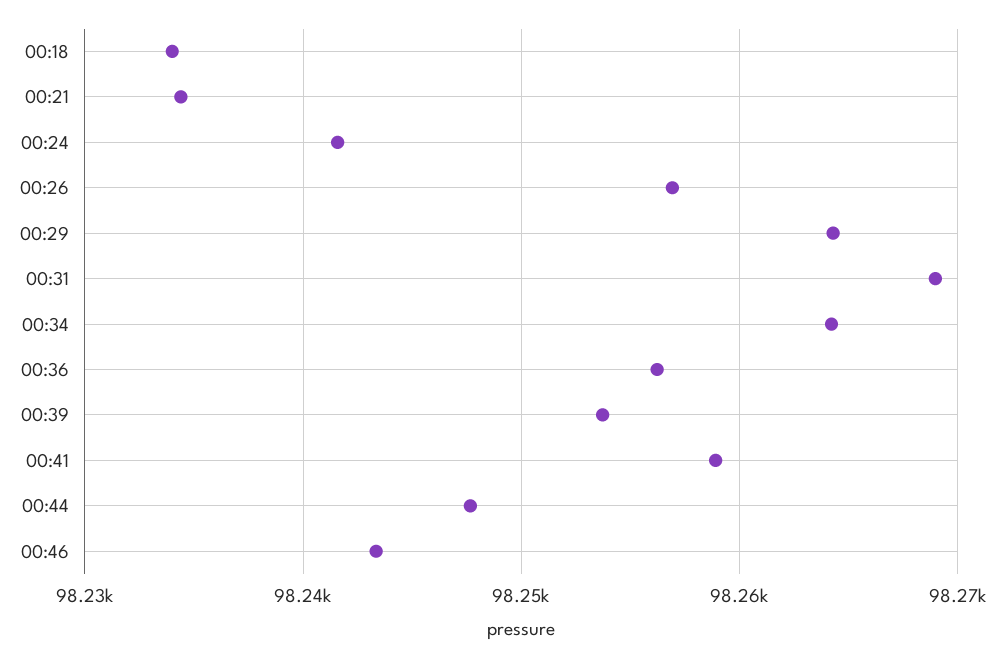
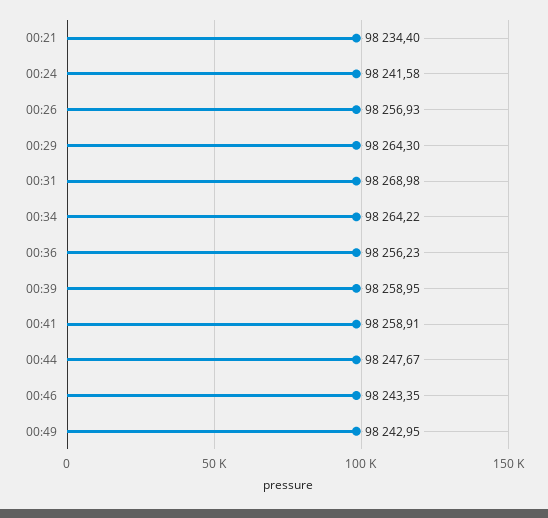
00:18: 98234 -> none
00:39: 98254 -> 98258.95
00:49: none -> 98242.95

